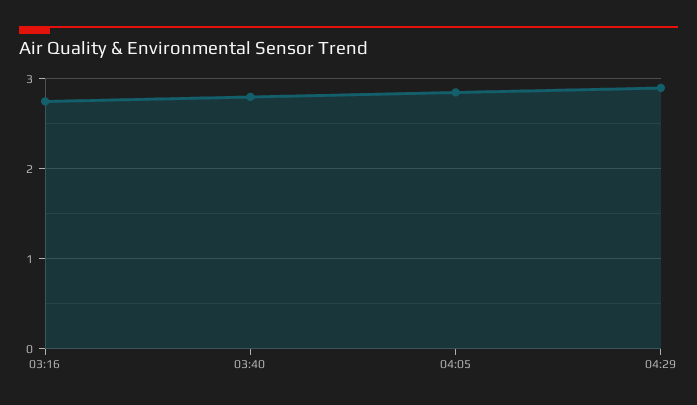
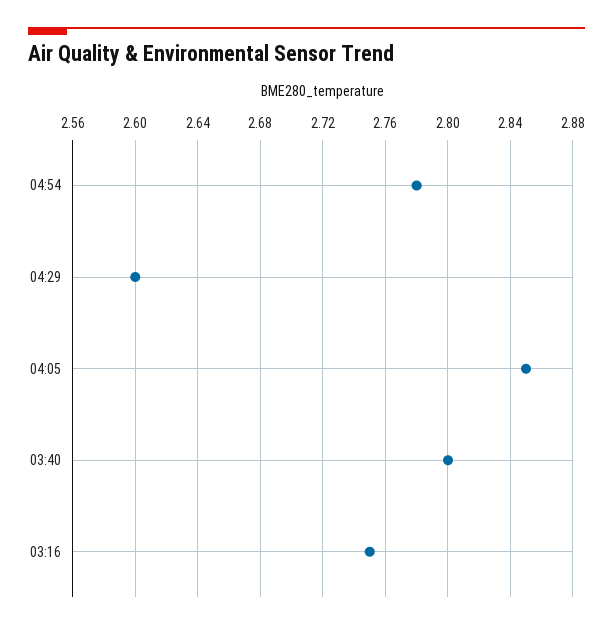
04:29: 2.9 -> 2.6
04:54: none -> 2.78

